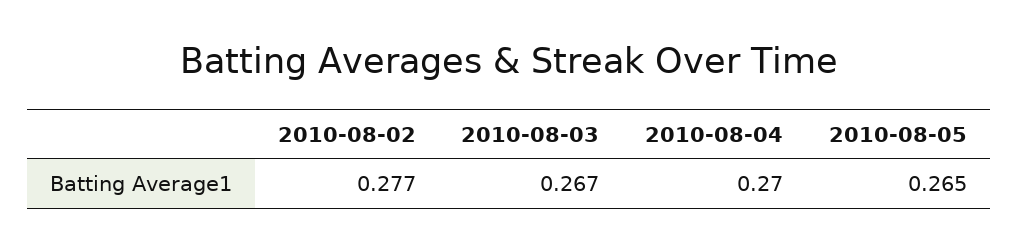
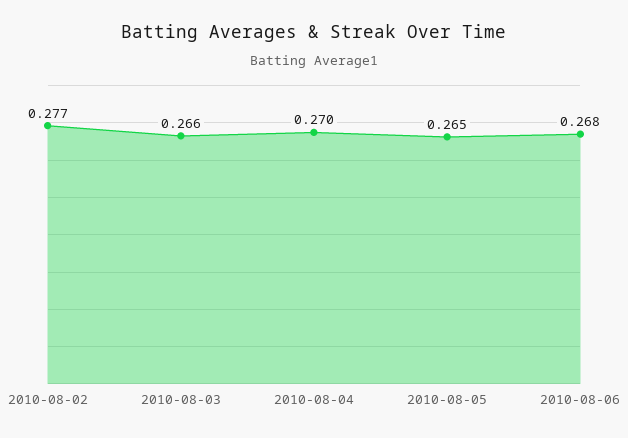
2010-08-03: 0.267 -> 0.266
2010-08-06: none -> 0.268

